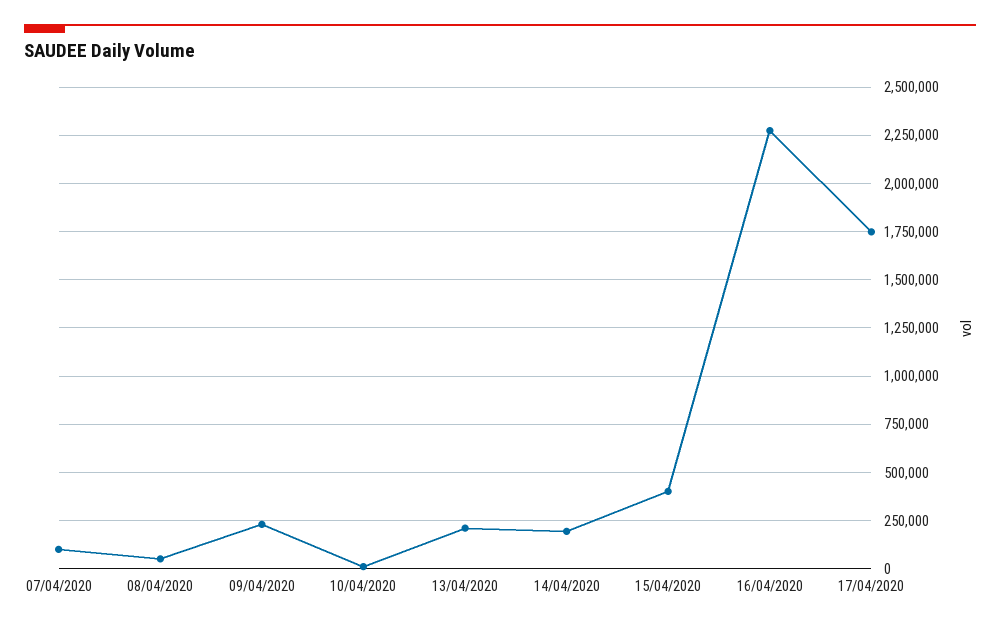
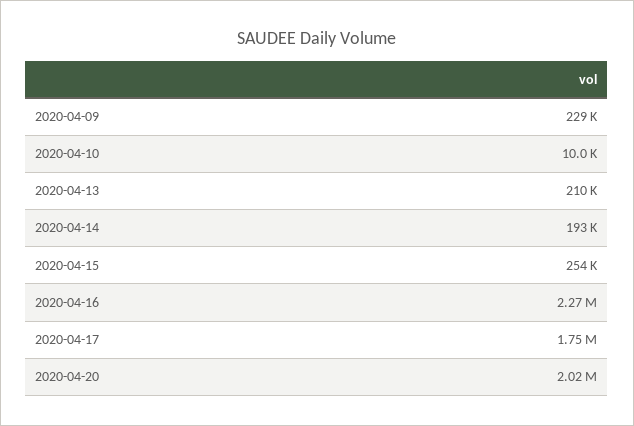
07/04/2020: 100000 -> none
08/04/2020: 50000 -> none
15/04/2020: 400000 -> 254000
2020-04-20: none -> 2020000

